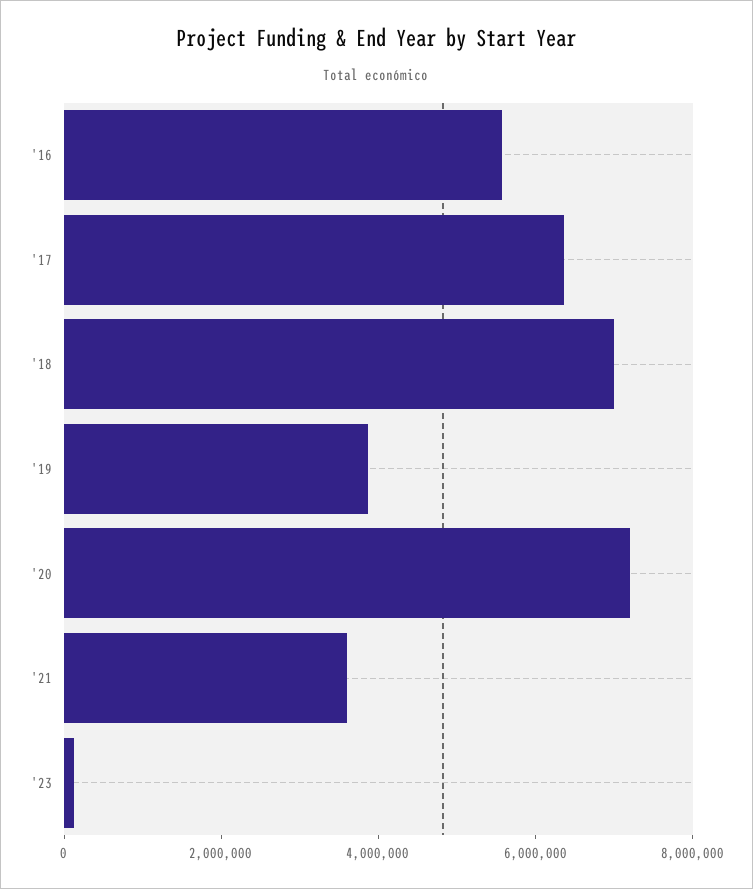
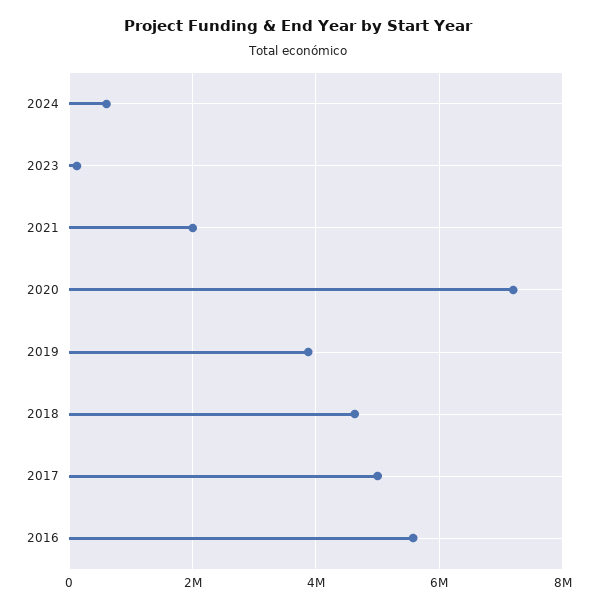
'17: 6500000 -> 5000000
'18: 7000000 -> 4600000
'21: 3500000 -> 2000000
2024: none -> 600000

